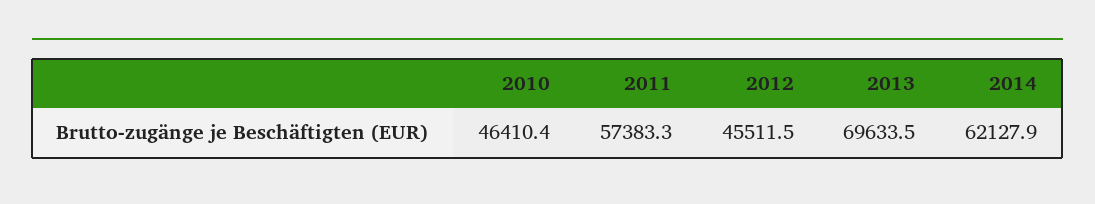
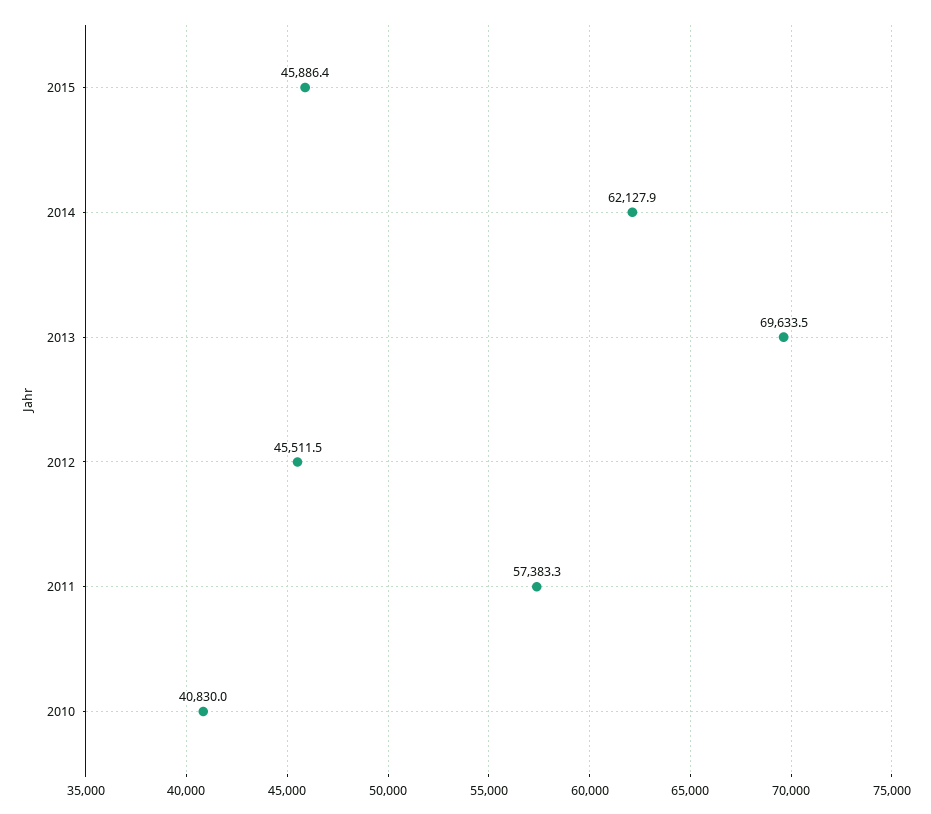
2010: 46410.4 -> 40830
2015: none -> 45886.4

